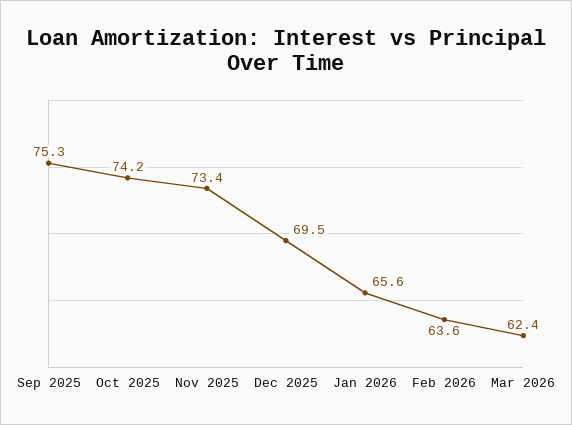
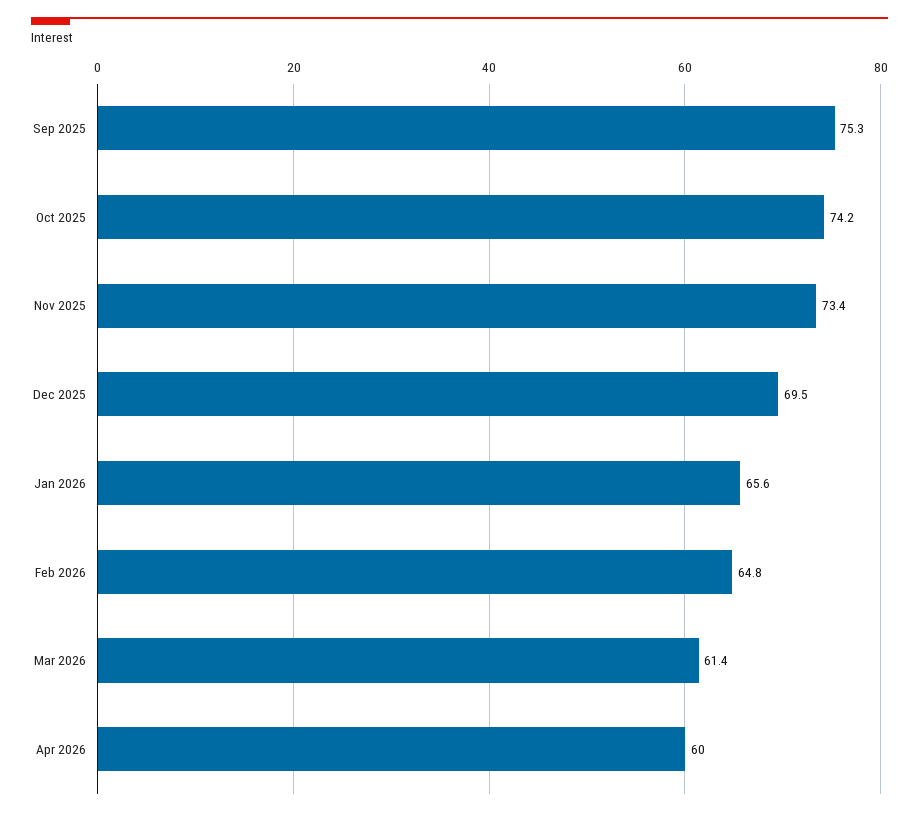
Feb 2026: 63.6 -> 64.8
Mar 2026: 62.4 -> 61.4
Apr 2026: none -> 60

